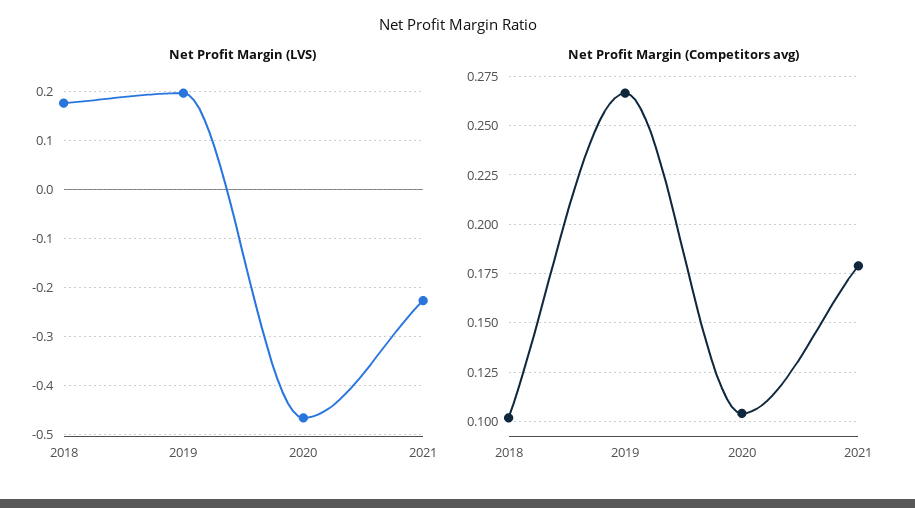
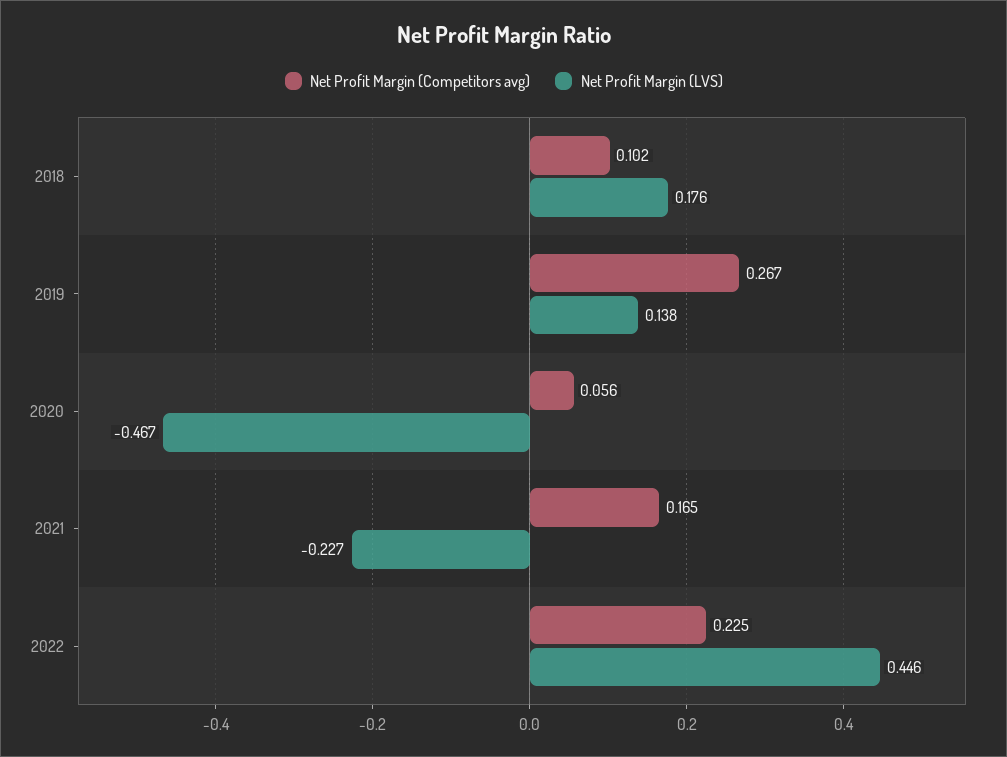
Net Profit Margin (LVS), 2019: 0.2 -> 0.138
Net Profit Margin (Competitors avg), 2020: 0.105 -> 0.056
Net Profit Margin (Competitors avg), 2021: 0.18 -> 0.165
Net Profit Margin (Competitors avg), 2022: none -> 0.225
Net Profit Margin (LVS), 2022: none -> 0.446

